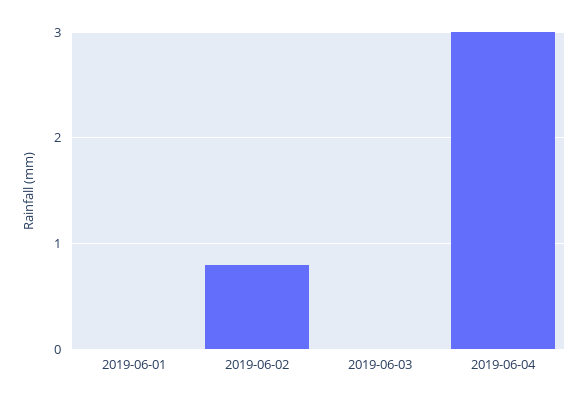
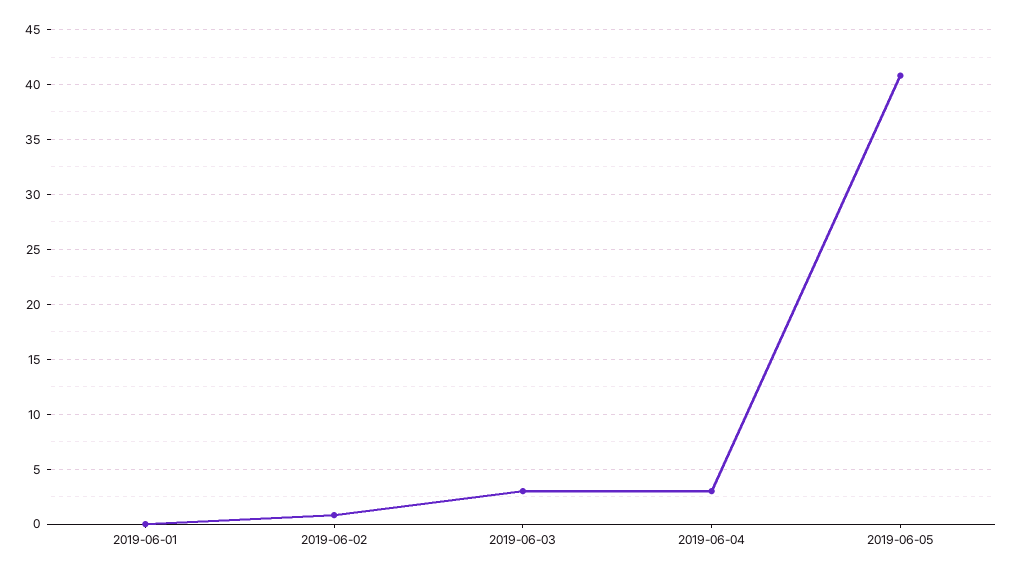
2019-06-03: 0 -> 3
2019-06-05: none -> 41

